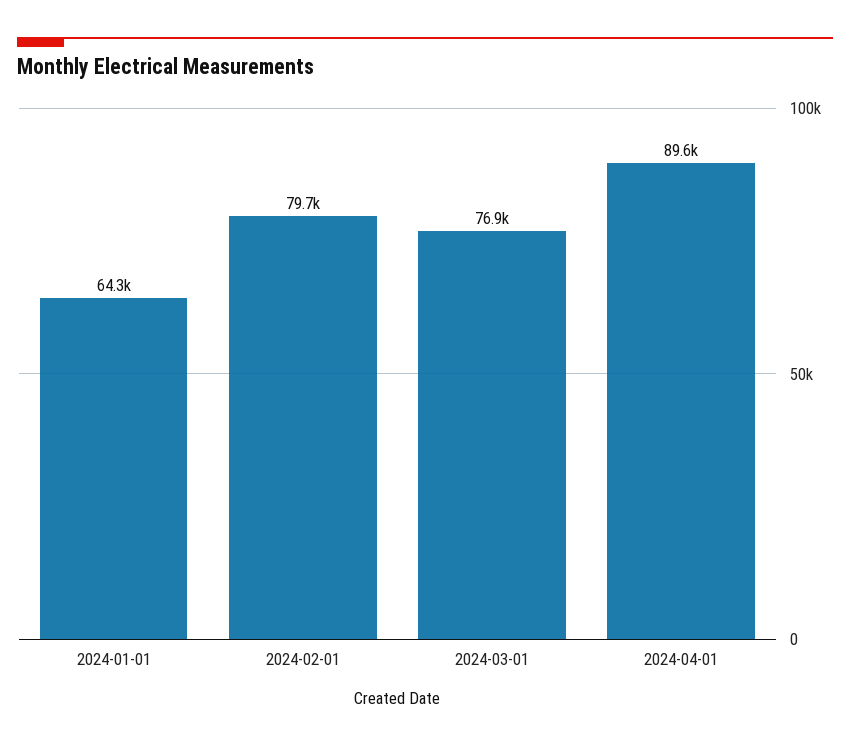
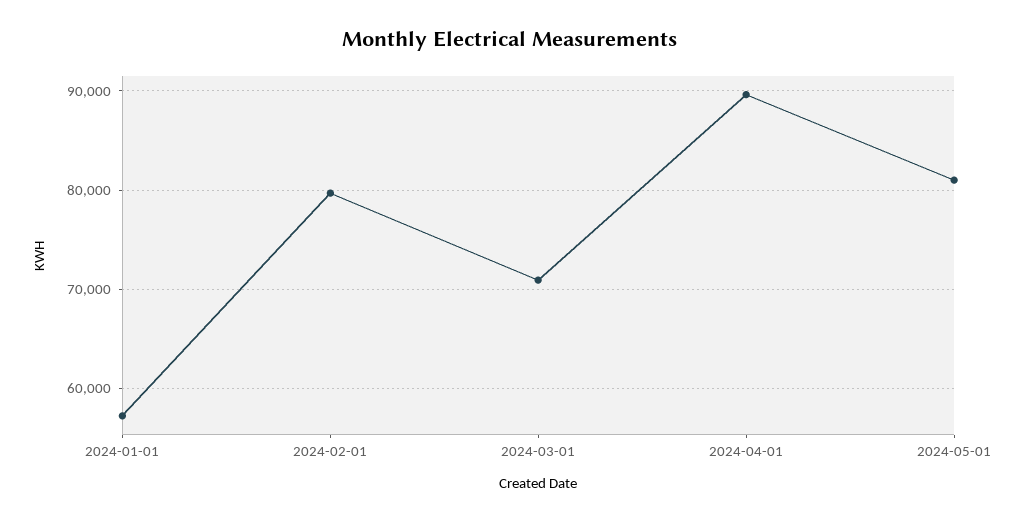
2024-01-01: 64300 -> 57000
2024-03-01: 76900 -> 71000
2024-05-01: none -> 81000

